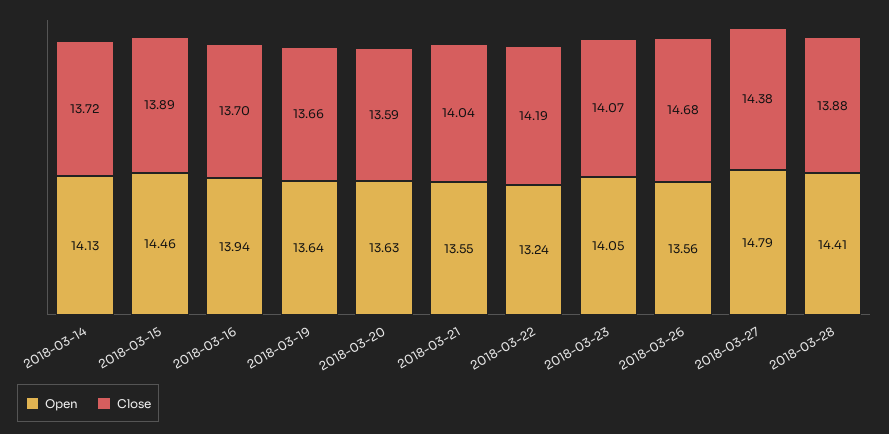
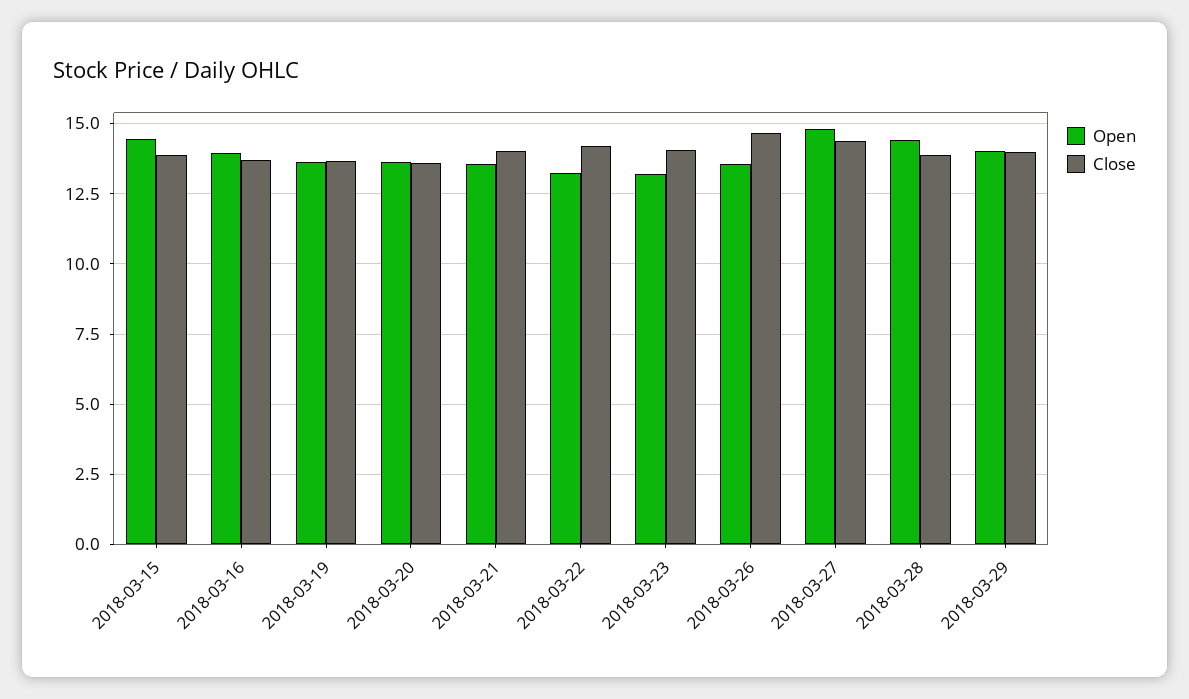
Open, 2018-03-14: 14.13 -> none
Close, 2018-03-14: 13.72 -> none
Open, 2018-03-23: 14.05 -> 13.25
Open, 2018-03-29: none -> 14
Close, 2018-03-29: none -> 14

